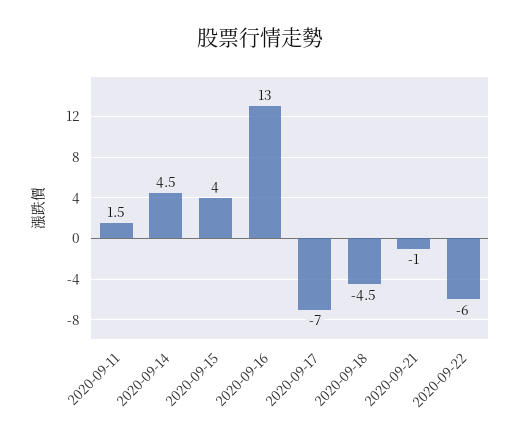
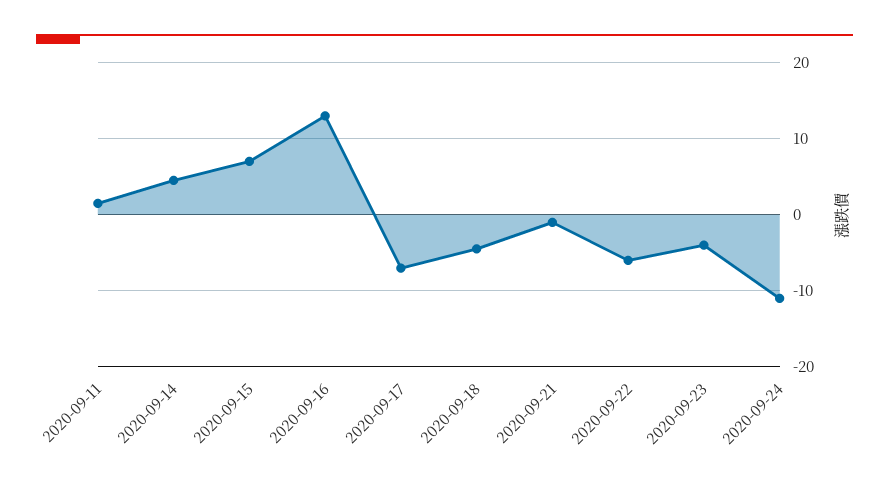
2020-09-15: 4 -> 7
2020-09-23: none -> -4
2020-09-24: none -> -11

